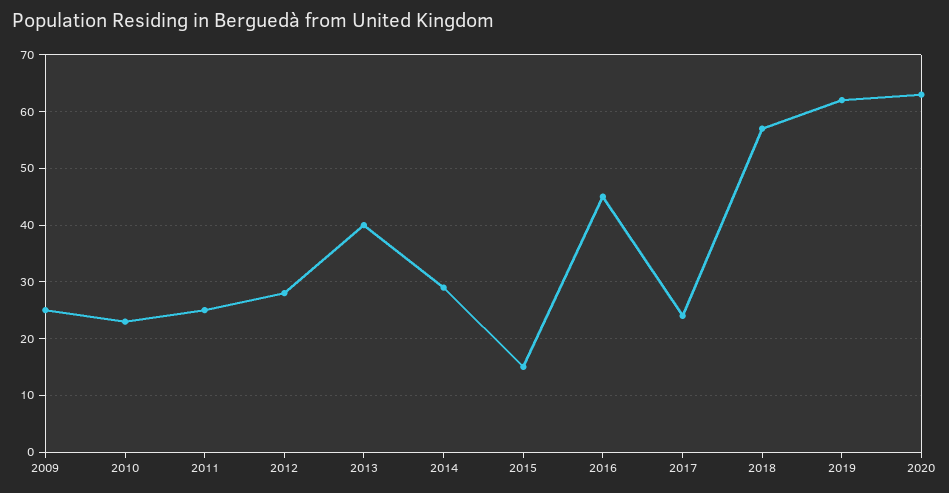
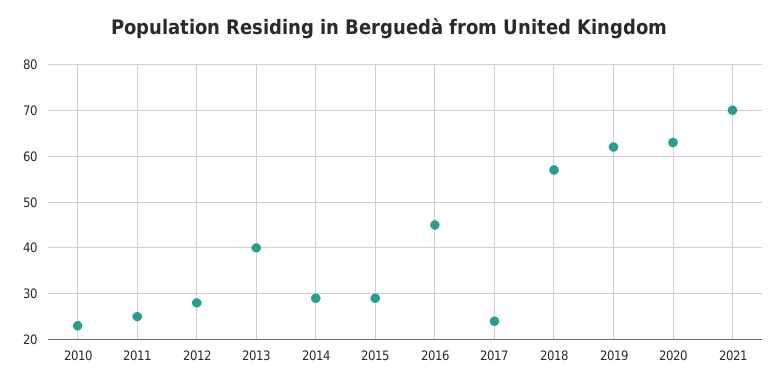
2009: 25 -> none
2015: 15 -> 30
2021: none -> 70

